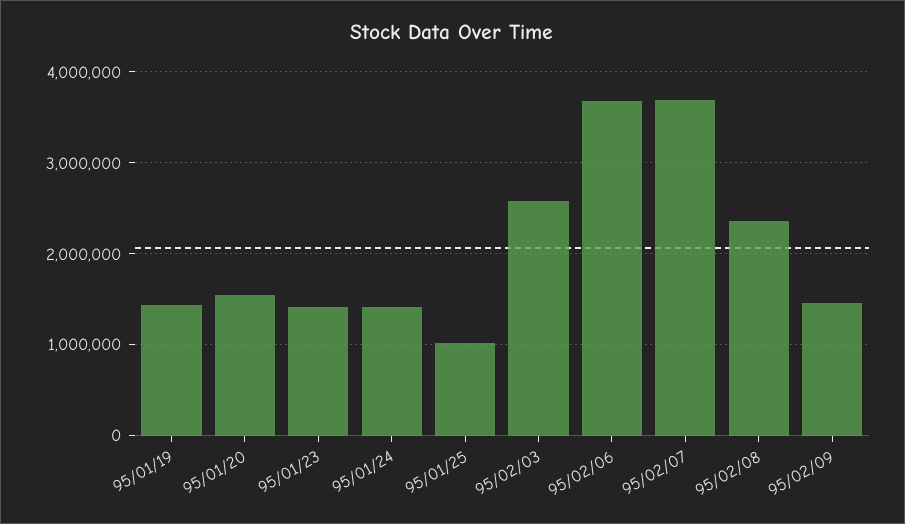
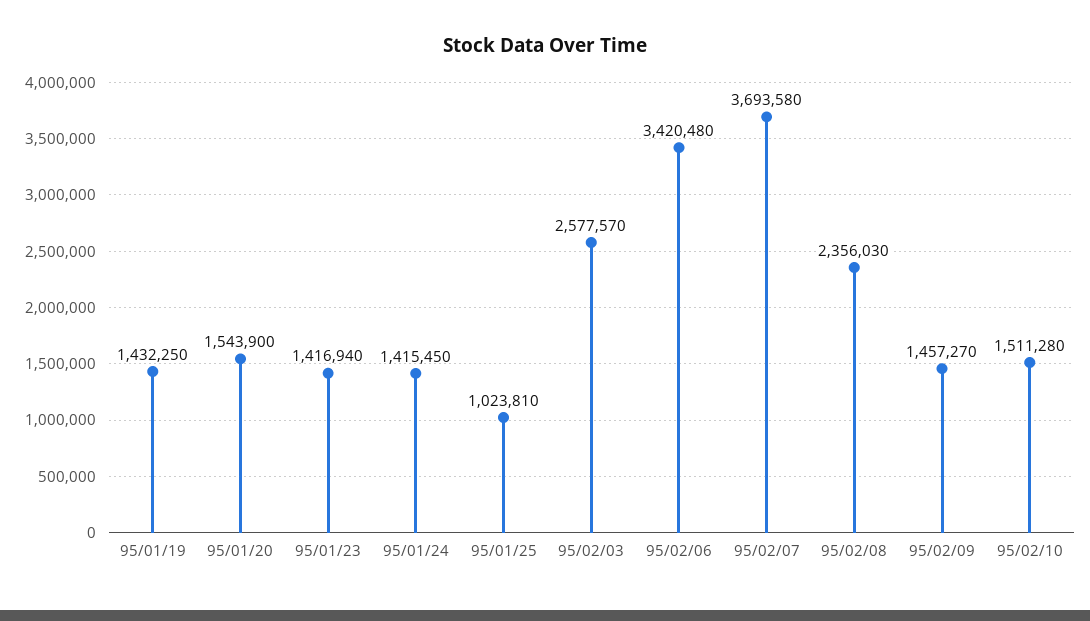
95/02/06: 3700000 -> 3420480
95/02/10: none -> 1511280

